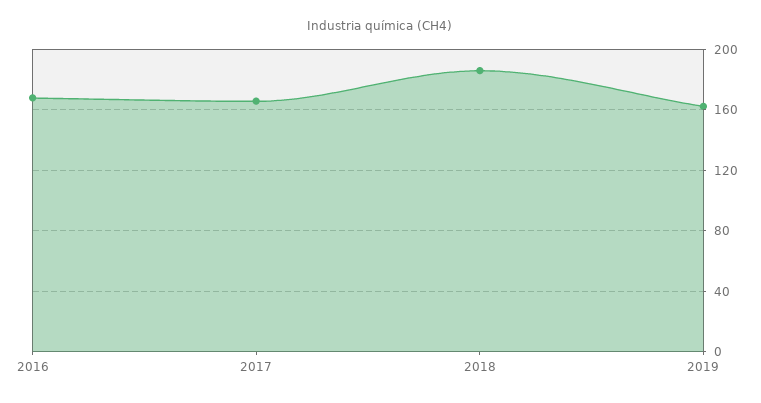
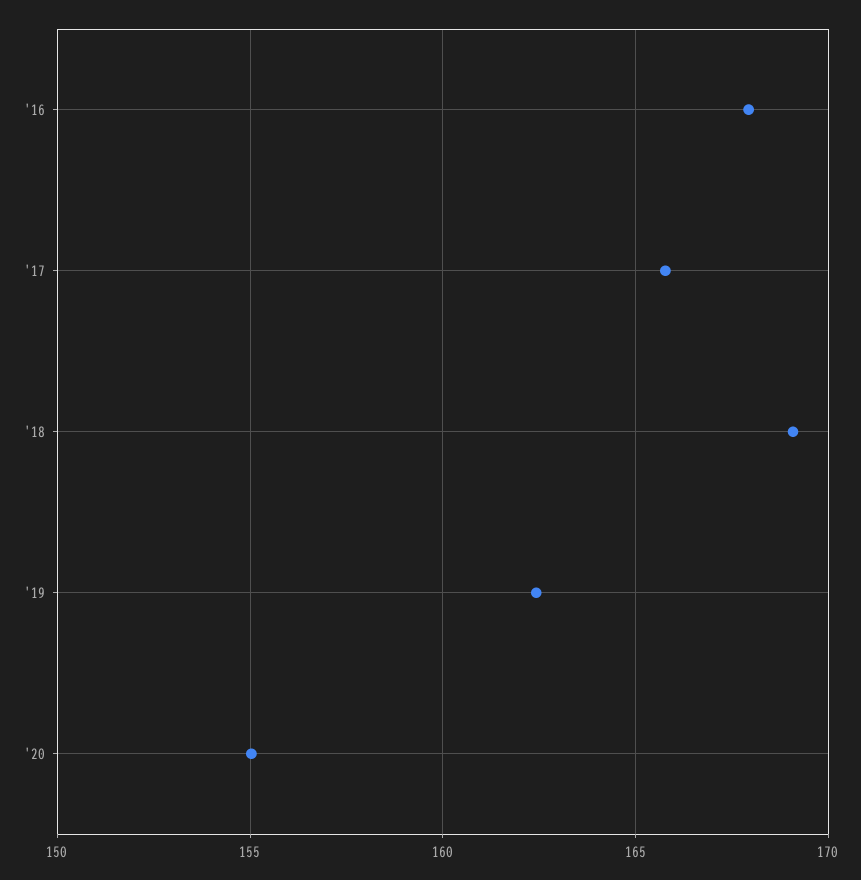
2018: 185 -> 169
'20: none -> 155

